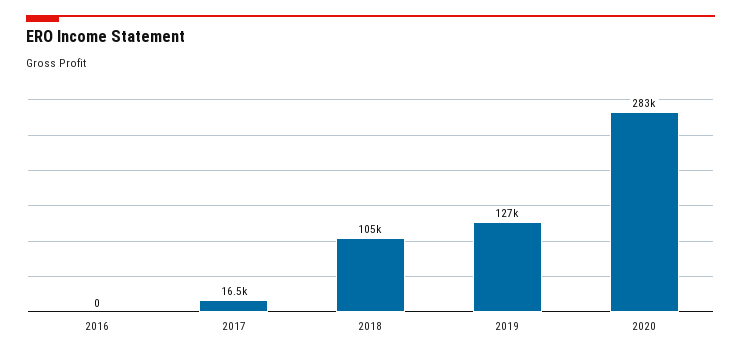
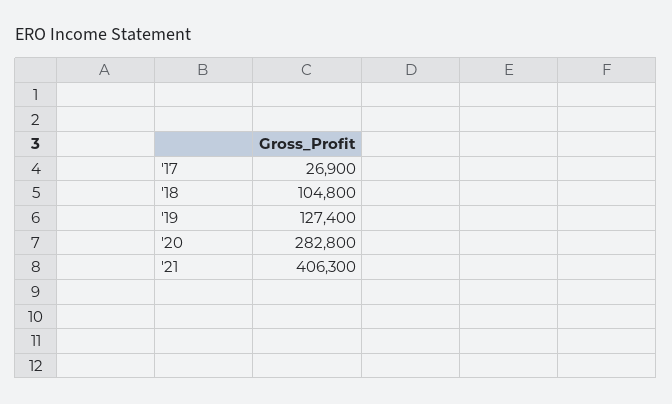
2016: 0 -> none
2017: 16500 -> 26900
'21: none -> 406300

